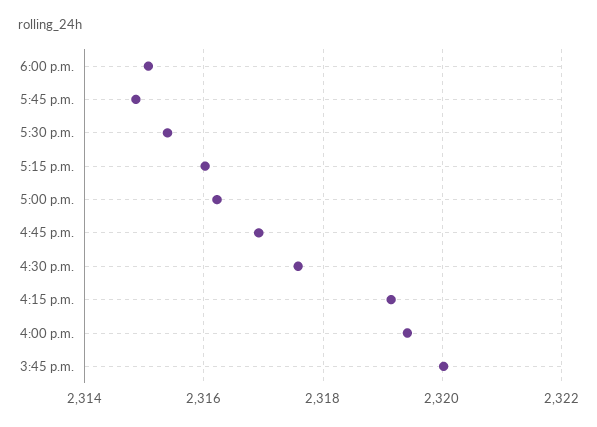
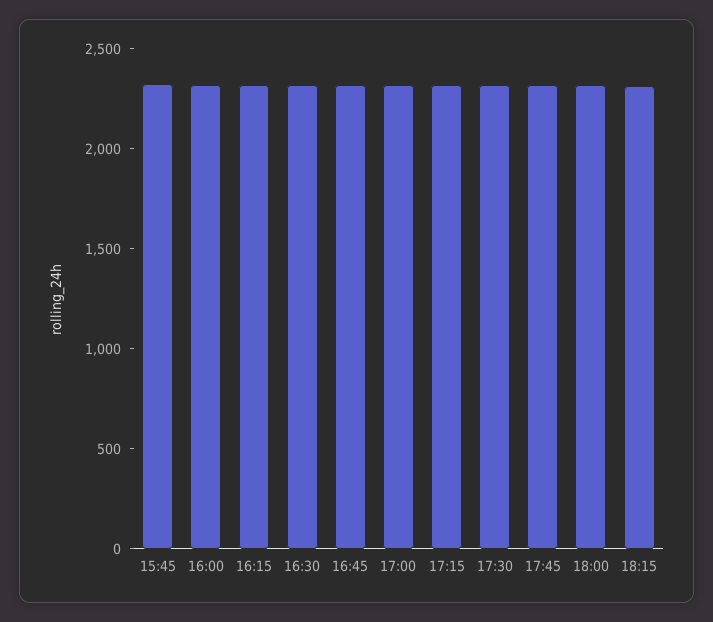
18:15: none -> 2300

